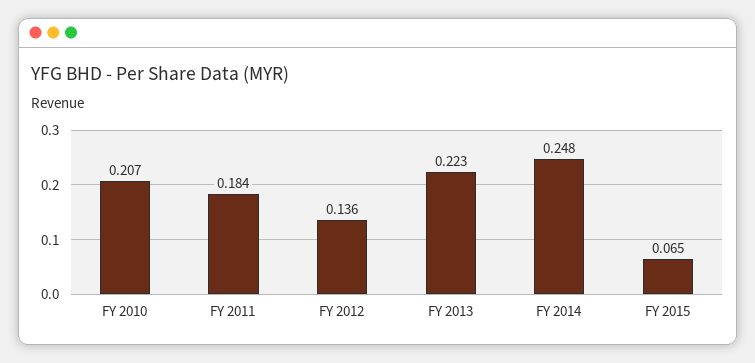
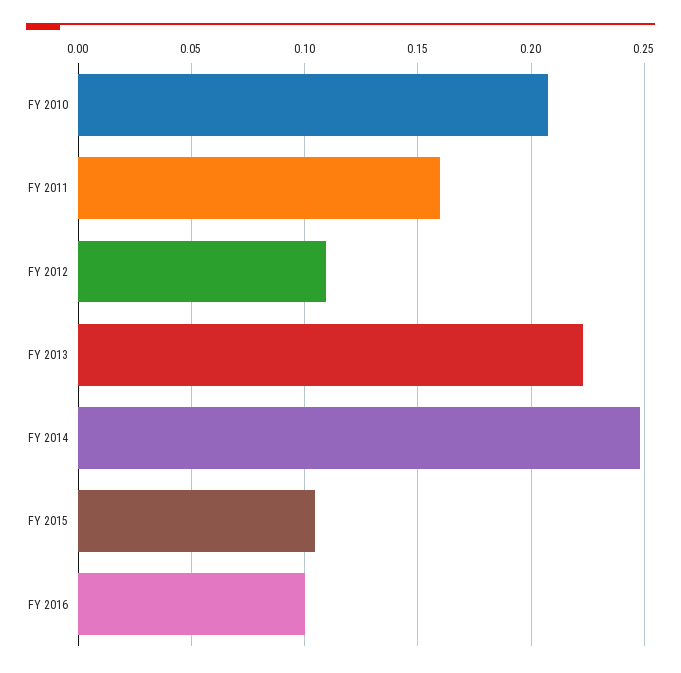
FY 2011: 0.184 -> 0.16
FY 2012: 0.136 -> 0.11
FY 2015: 0.065 -> 0.105
FY 2016: none -> 0.1

